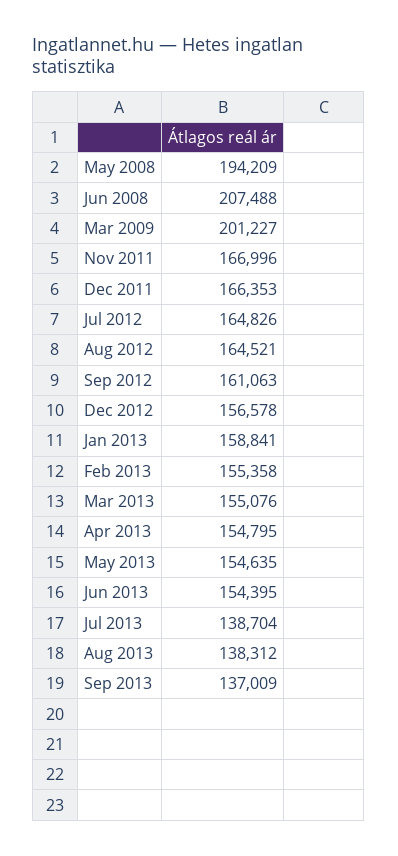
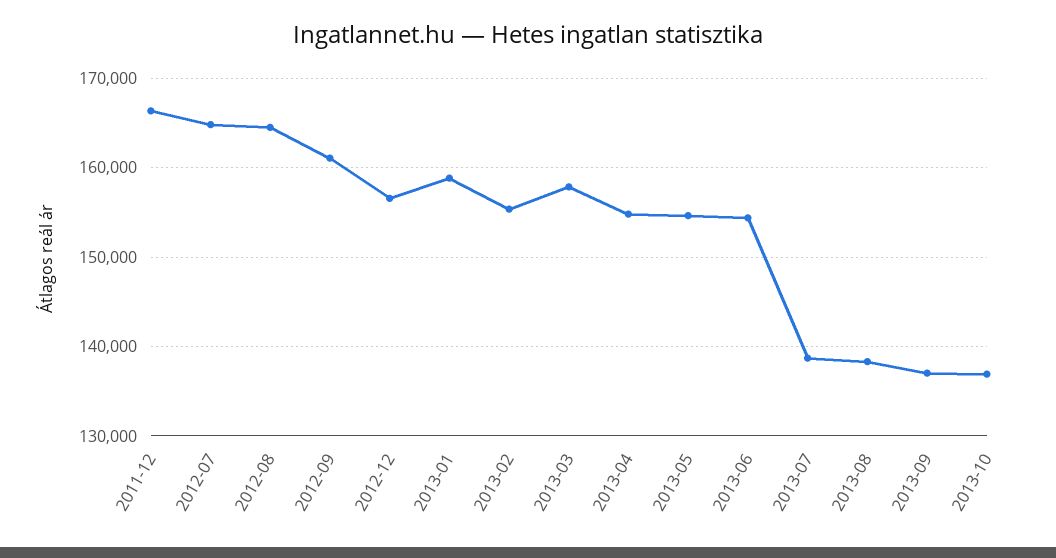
May 2008: 194209 -> none
Jun 2008: 207488 -> none
Mar 2009: 201227 -> none
Nov 2011: 166996 -> none
Mar 2013: 155076 -> 158000
2013-10: none -> 137000

